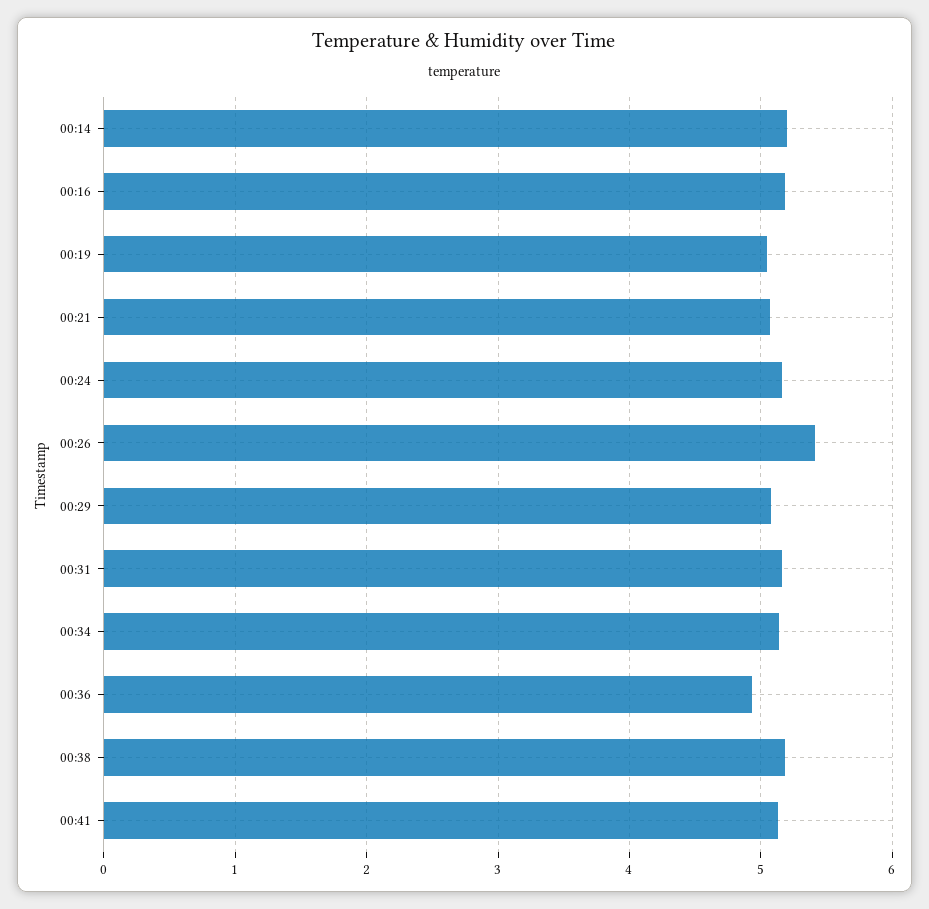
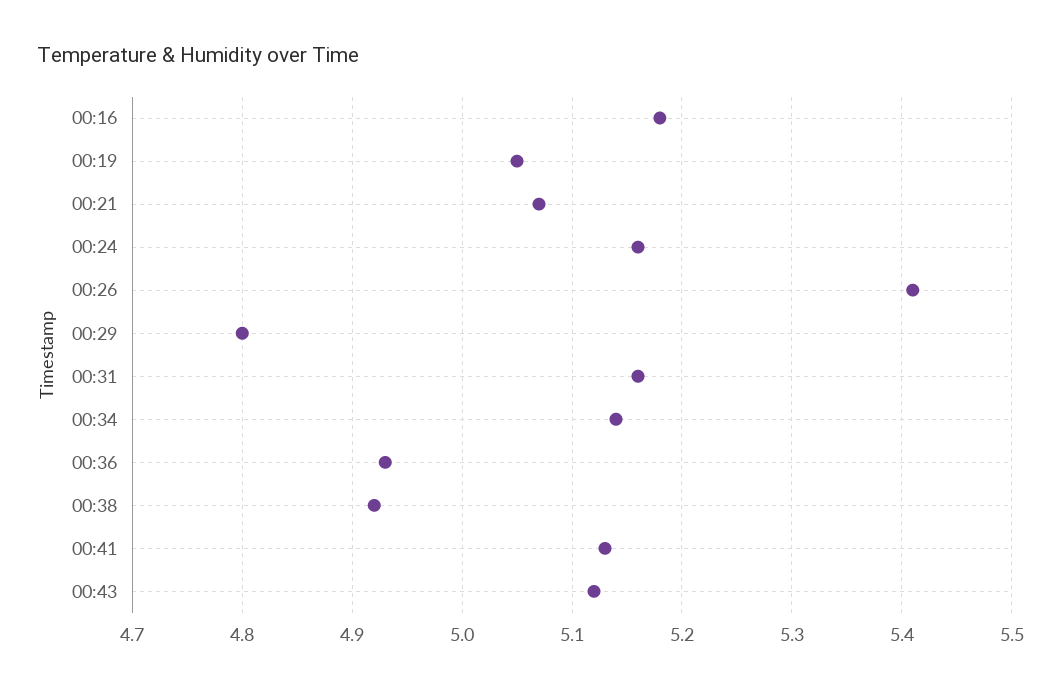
00:14: 5.2 -> none
00:29: 5.1 -> 4.8
00:38: 5.2 -> 4.92
00:43: none -> 5.12

